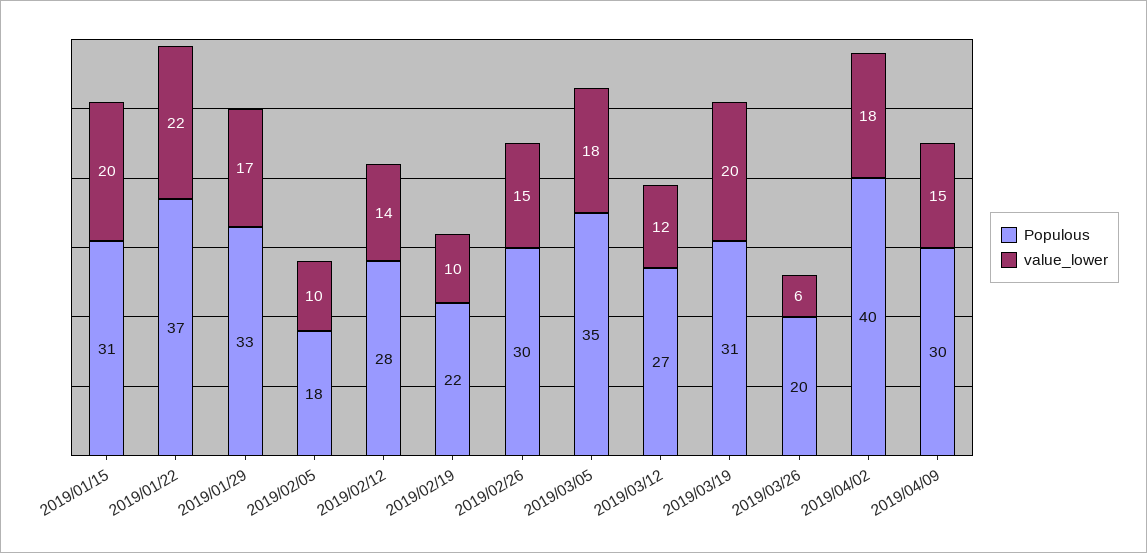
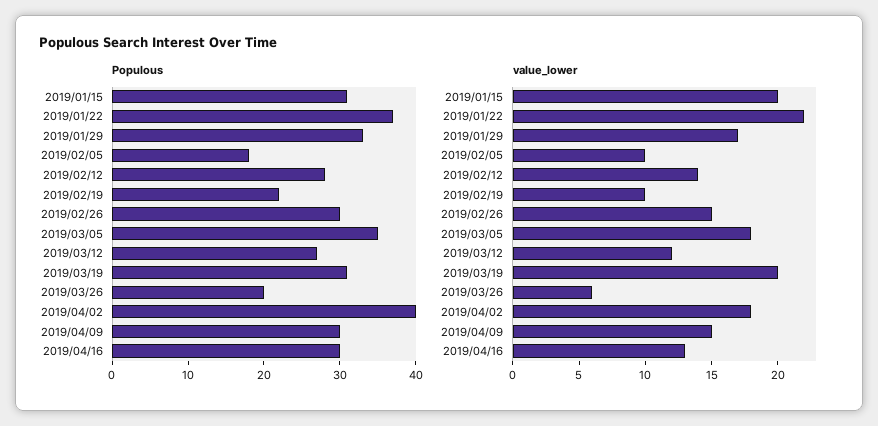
Populous, 2019/04/16: none -> 30
value_lower, 2019/04/16: none -> 13

